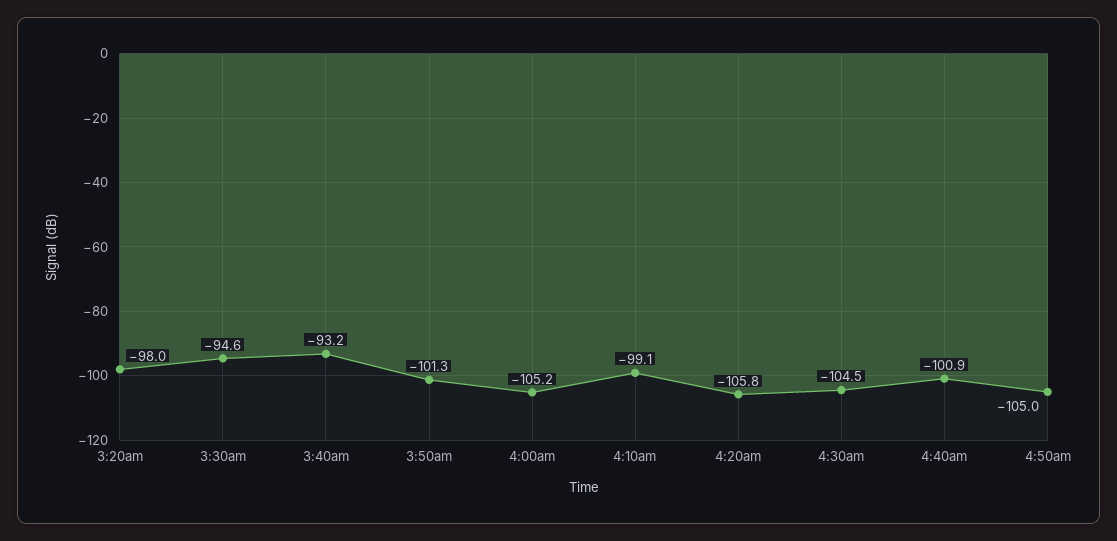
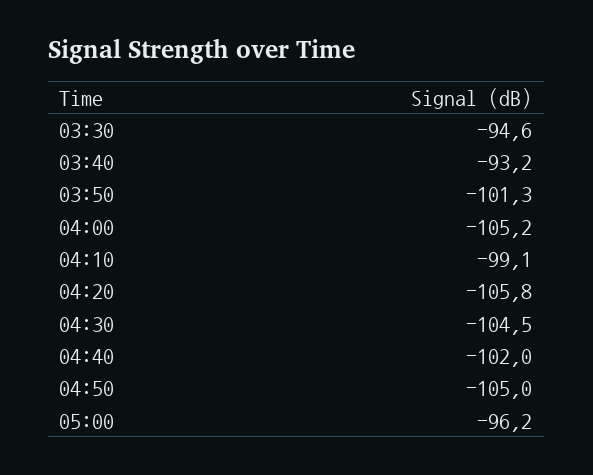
3:20am: -98 -> none
4:40am: -100.9 -> -102
05:00: none -> -96.2

